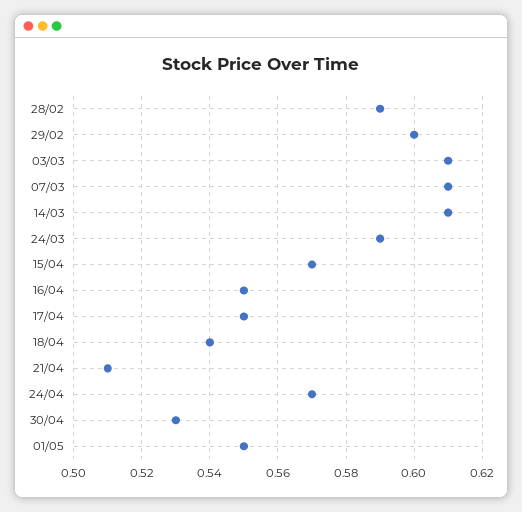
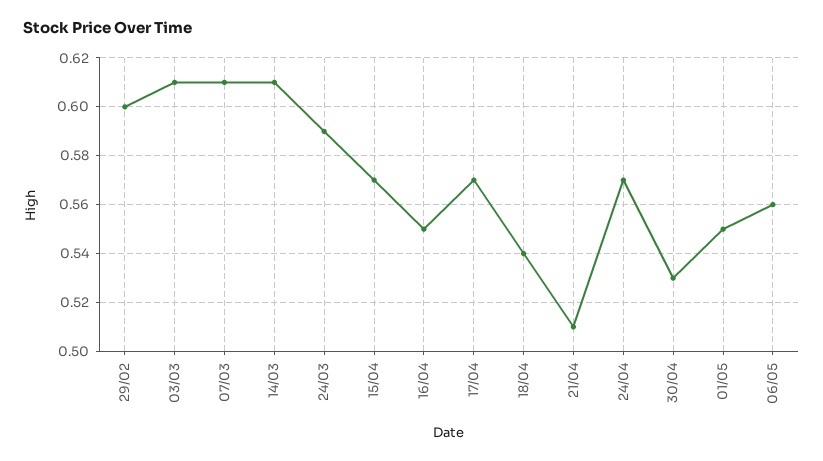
28/02: 0.59 -> none
17/04: 0.55 -> 0.57
06/05: none -> 0.56

